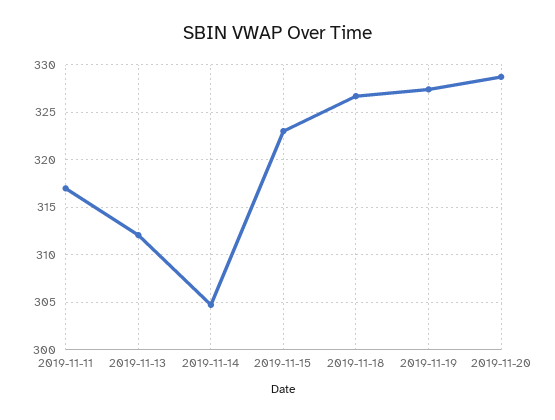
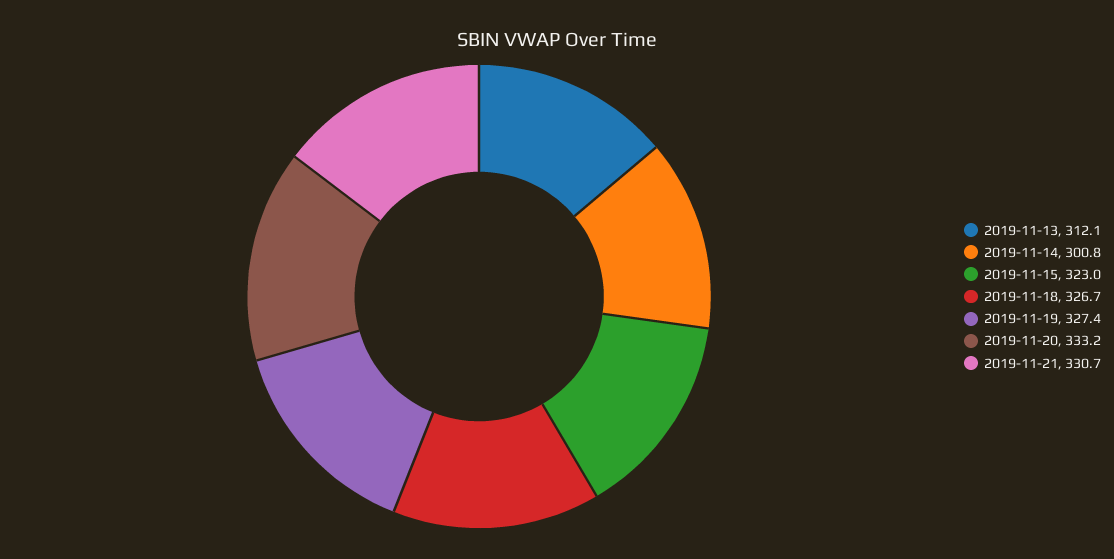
2019-11-11: 317 -> none
2019-11-14: 305 -> 300.8
2019-11-20: 329 -> 333.2
2019-11-21: none -> 330.7

